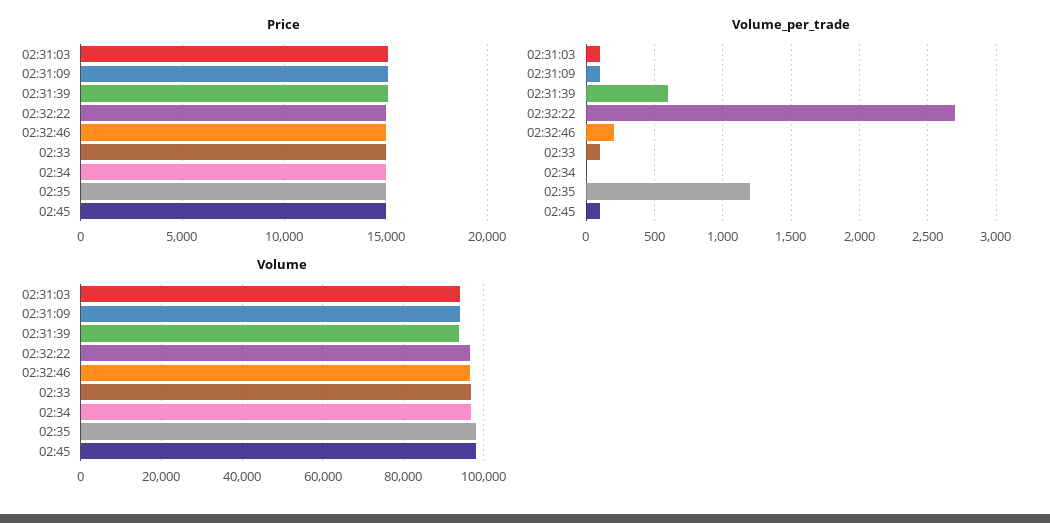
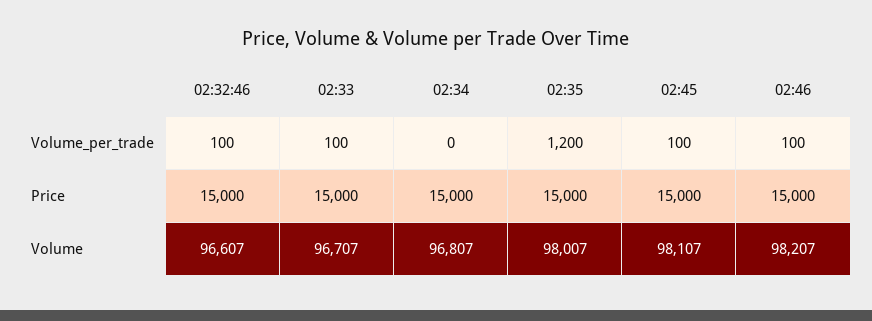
Price, 02:31:03: 15000 -> none
Price, 02:31:09: 15000 -> none
Price, 02:31:39: 15000 -> none
Price, 02:32:22: 15000 -> none
Volume_per_trade, 02:31:03: 100 -> none
Volume_per_trade, 02:31:09: 100 -> none
Volume_per_trade, 02:31:39: 600 -> none
Volume_per_trade, 02:32:22: 2700 -> none
Volume_per_trade, 02:32:46: 200 -> 100
Volume, 02:31:03: 94000 -> none
Volume, 02:31:09: 94000 -> none
Volume, 02:31:39: 94000 -> none
Volume, 02:32:22: 96000 -> none
Volume_per_trade, 02:46: none -> 100
Price, 02:46: none -> 15000
Volume, 02:46: none -> 98207

